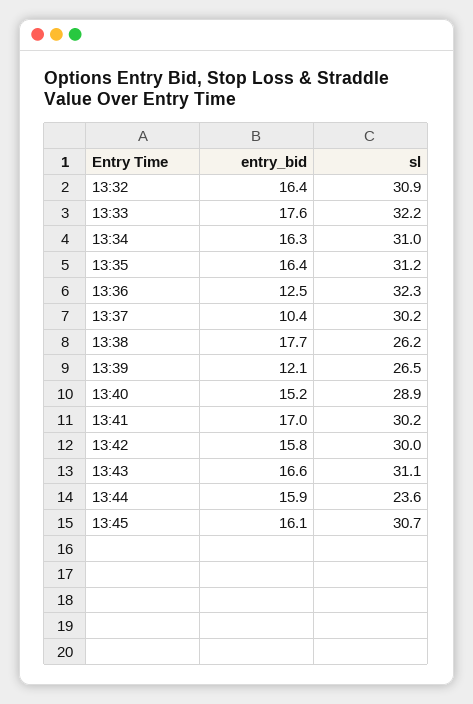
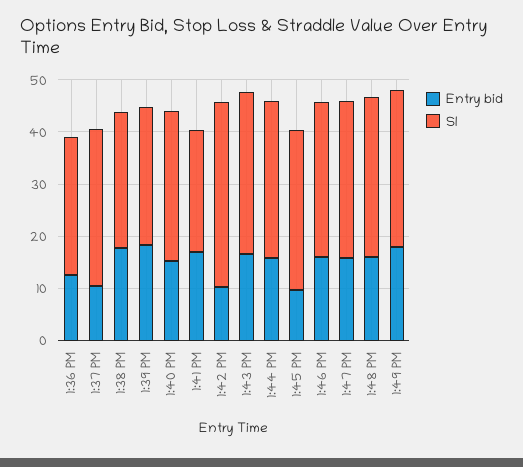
entry_bid, 13:32: 16.4 -> none
sl, 13:32: 30.9 -> none
entry_bid, 13:33: 17.6 -> none
sl, 13:33: 32.2 -> none
entry_bid, 13:34: 16.3 -> none
sl, 13:34: 31 -> none
entry_bid, 13:35: 16.4 -> none
sl, 13:35: 31.2 -> none
sl, 13:36: 32.3 -> 26
entry_bid, 13:39: 12.1 -> 18
sl, 13:41: 30.2 -> 24
entry_bid, 13:42: 15.8 -> 10
sl, 13:42: 30 -> 36
sl, 13:44: 23.6 -> 30
entry_bid, 13:45: 16.1 -> 10
entry_bid, 1:46 PM: none -> 16
sl, 1:46 PM: none -> 30
entry_bid, 1:47 PM: none -> 16
sl, 1:47 PM: none -> 30
entry_bid, 1:48 PM: none -> 16
sl, 1:48 PM: none -> 30
entry_bid, 1:49 PM: none -> 18
sl, 1:49 PM: none -> 30

